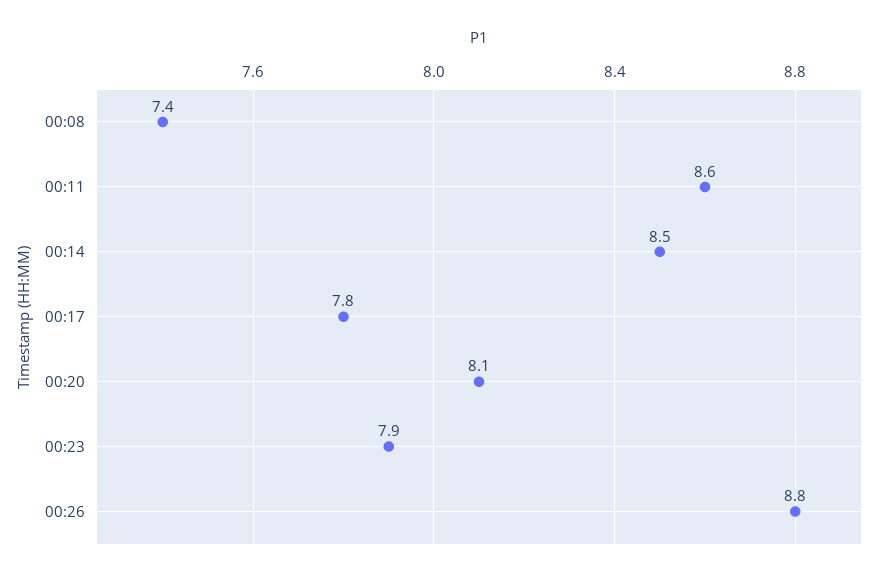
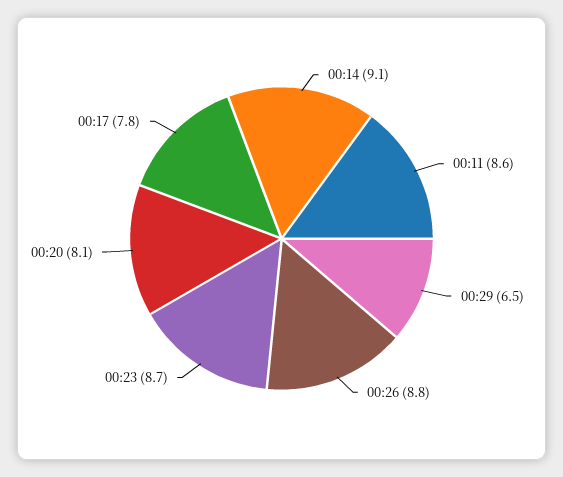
00:08: 7.4 -> none
00:14: 8.5 -> 9.1
00:23: 7.9 -> 8.7
00:29: none -> 6.5

